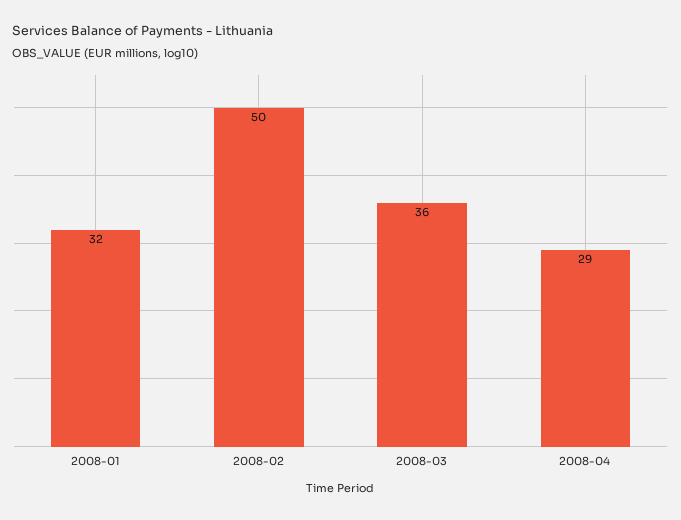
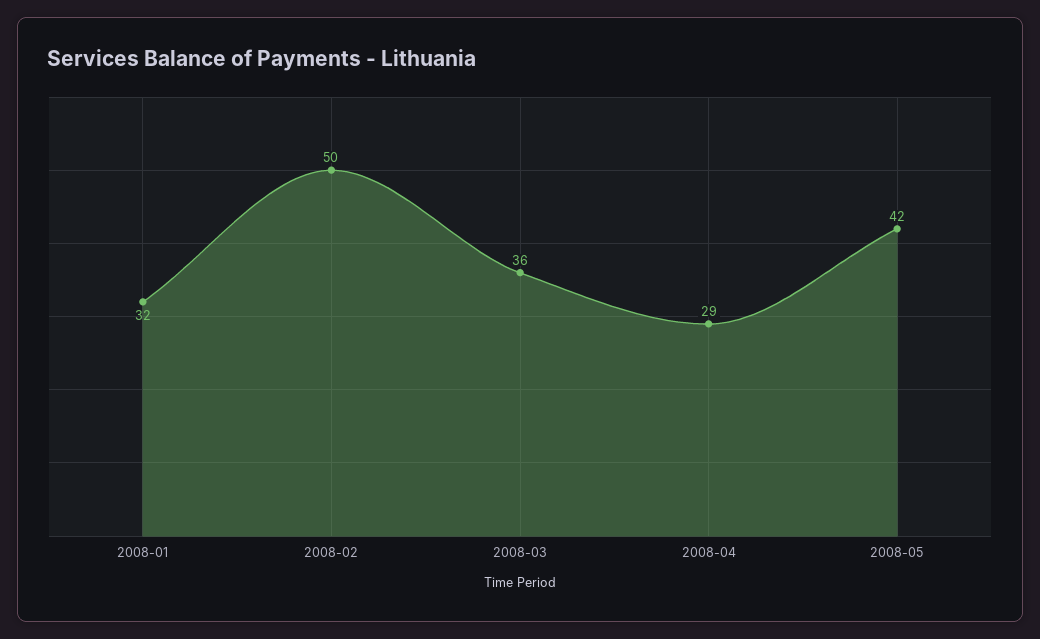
2008-05: none -> 42

